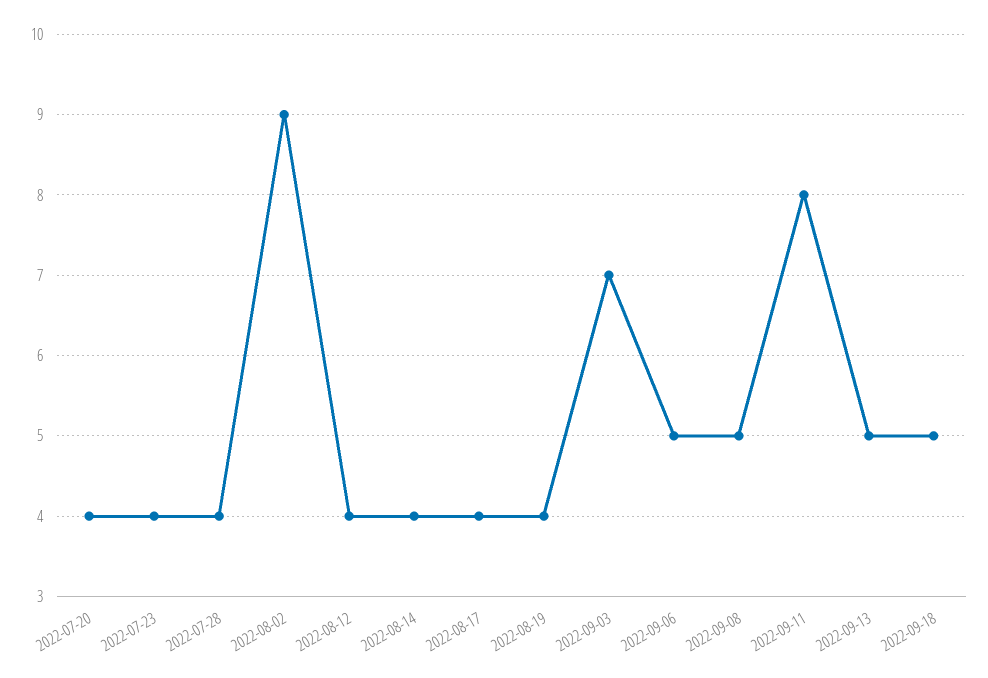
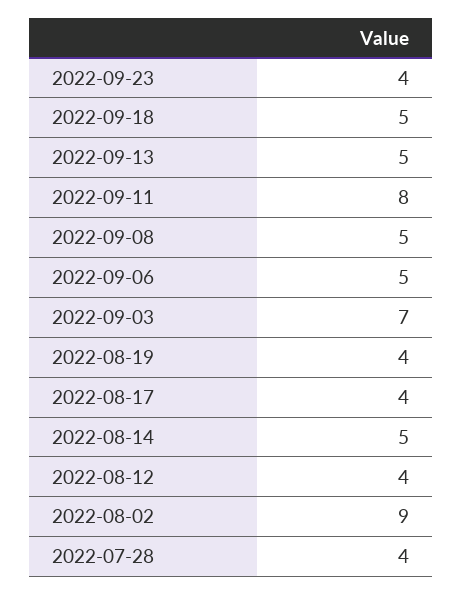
2022-07-20: 4 -> none
2022-07-23: 4 -> none
2022-08-14: 4 -> 5
2022-09-23: none -> 4

